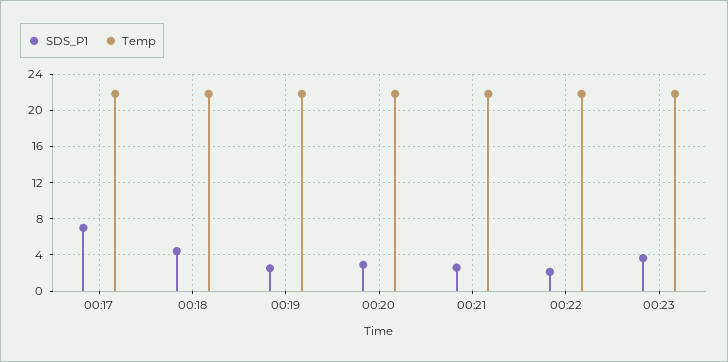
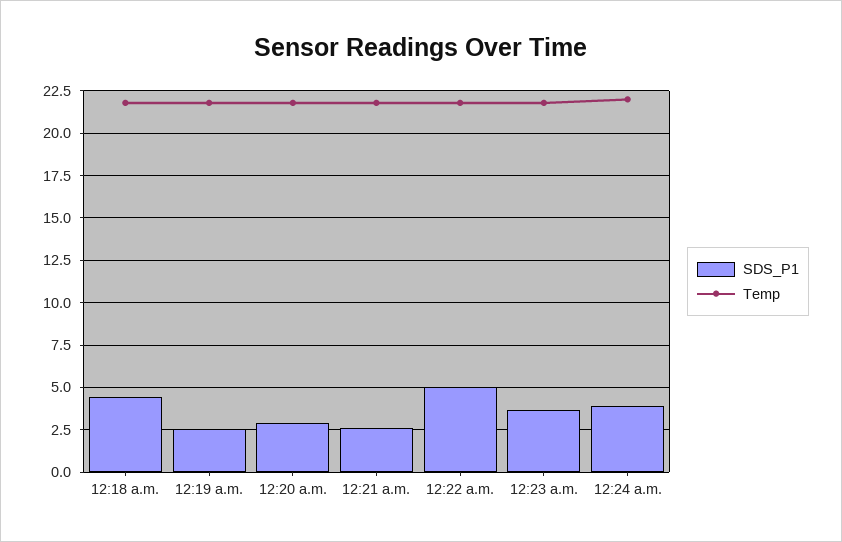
SDS_P1, 00:17: 7 -> none
Temp, 00:17: 22 -> none
SDS_P1, 00:22: 2 -> 5
SDS_P1, 12:24 a.m.: none -> 4
Temp, 12:24 a.m.: none -> 22

